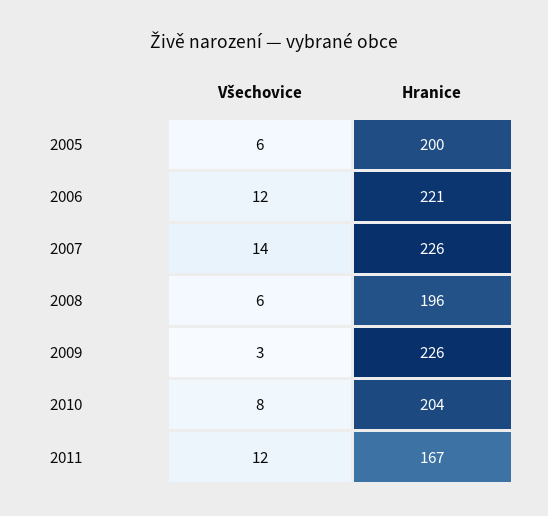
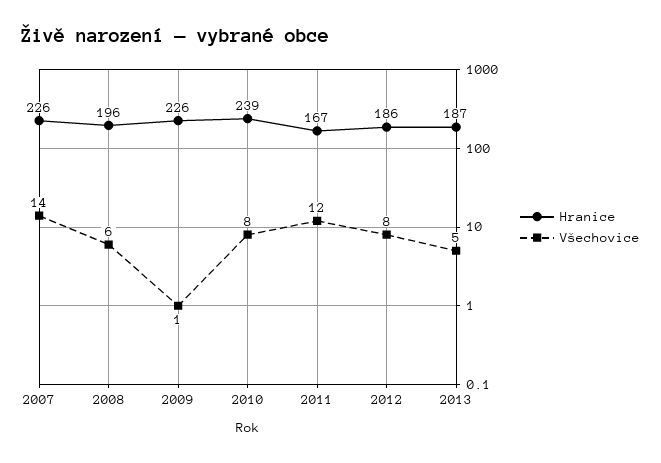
Všechovice, 2005: 6 -> none
Hranice, 2005: 200 -> none
Všechovice, 2006: 12 -> none
Hranice, 2006: 221 -> none
Všechovice, 2009: 3 -> 1
Hranice, 2010: 204 -> 239
Hranice, 2012: none -> 186
Všechovice, 2012: none -> 8
Hranice, 2013: none -> 187
Všechovice, 2013: none -> 5

